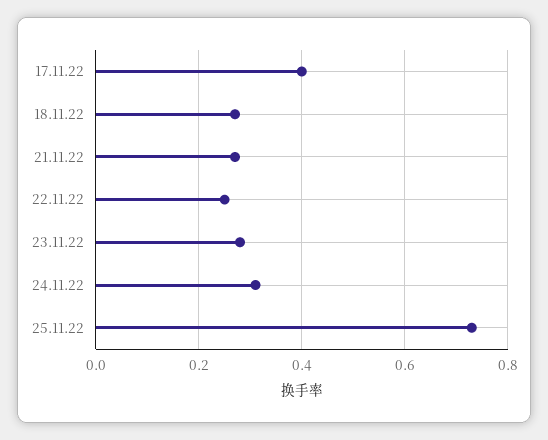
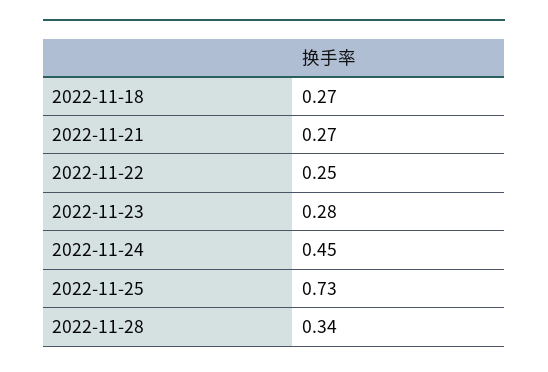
17.11.22: 0.4 -> none
24.11.22: 0.3 -> 0.45
2022-11-28: none -> 0.34

